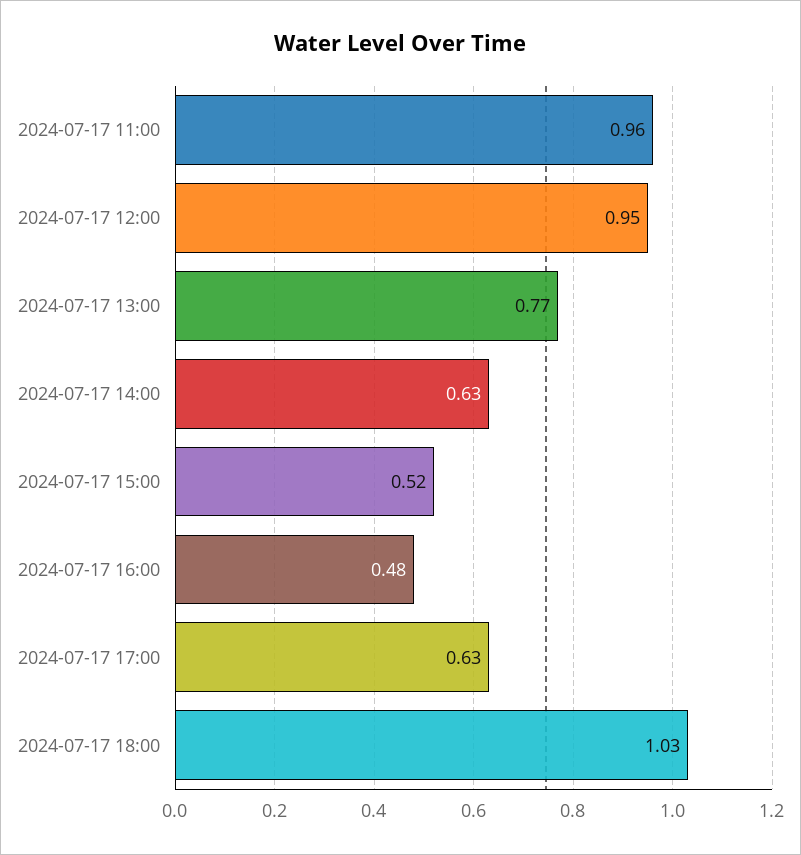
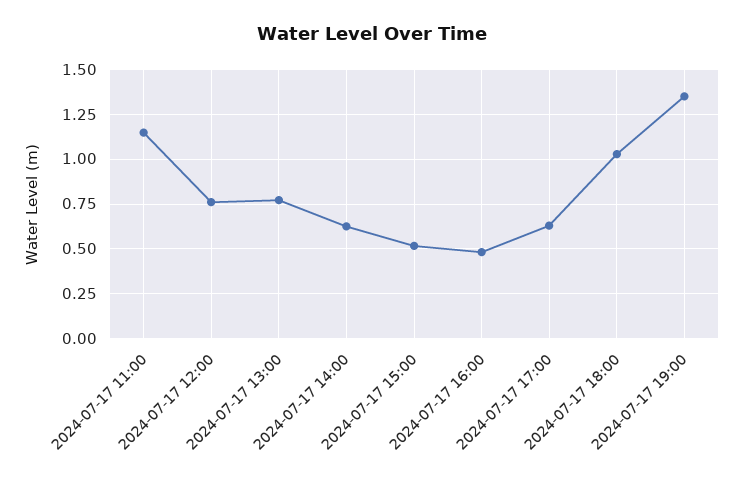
2024-07-17 11:00: 0.96 -> 1.15
2024-07-17 12:00: 0.95 -> 0.75
2024-07-17 19:00: none -> 1.35

